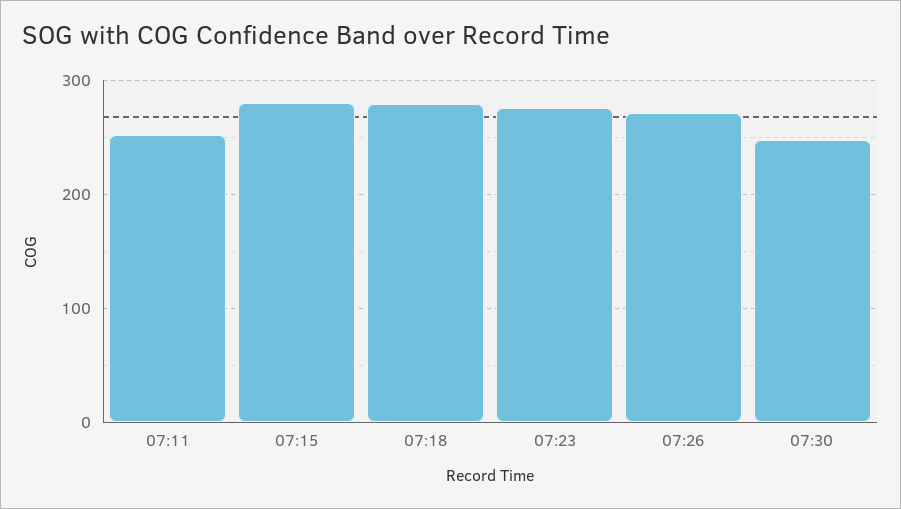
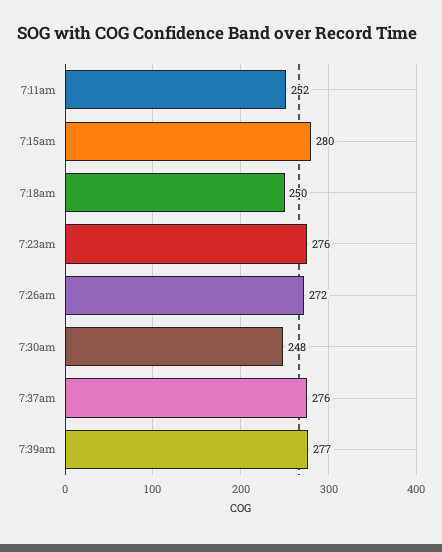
07:18: 280 -> 250
7:37am: none -> 276
7:39am: none -> 277

